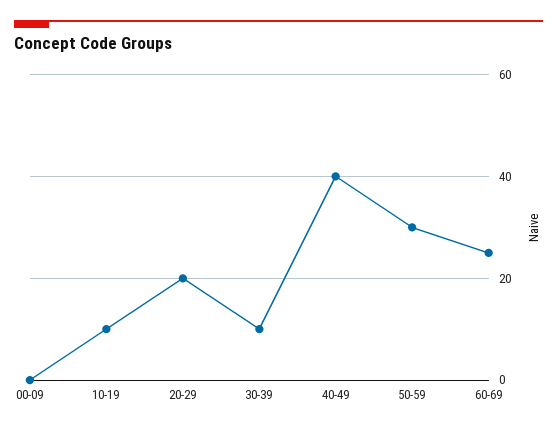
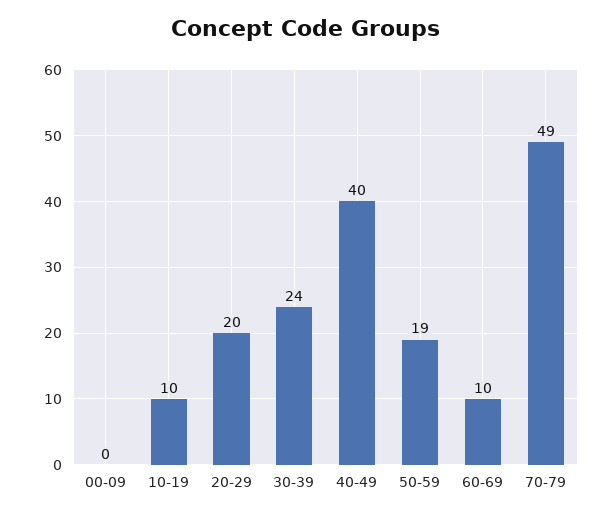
30-39: 10 -> 24
50-59: 30 -> 19
60-69: 25 -> 10
70-79: none -> 49

